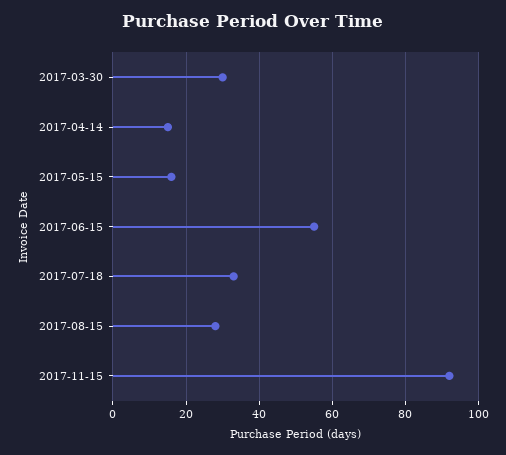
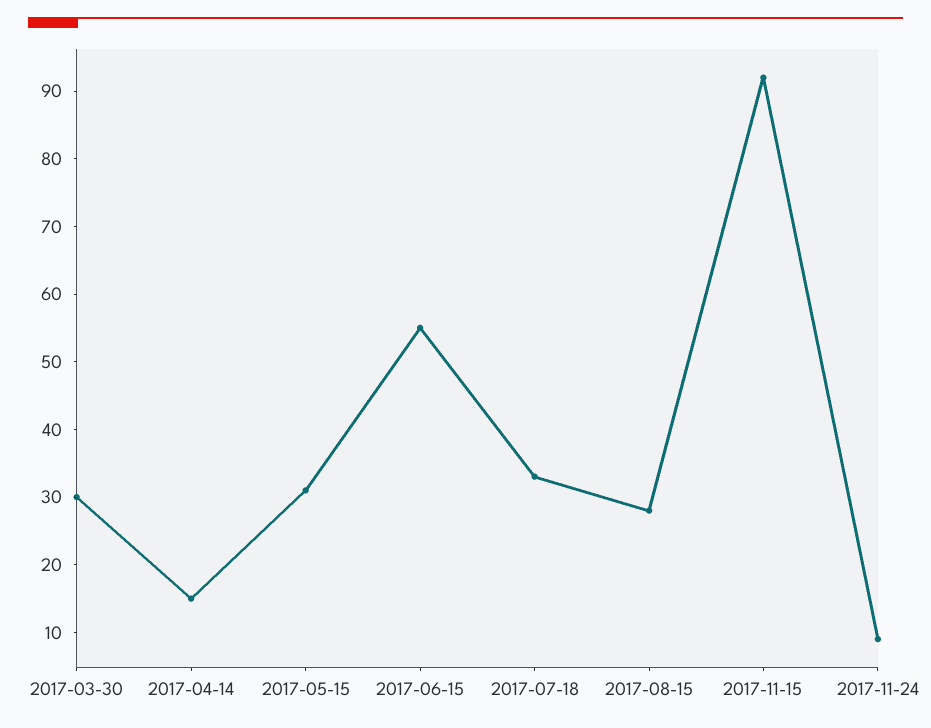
2017-05-15: 15 -> 30
2017-11-24: none -> 10

